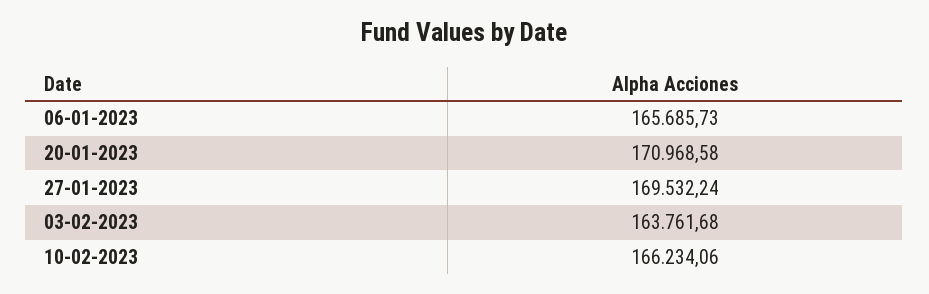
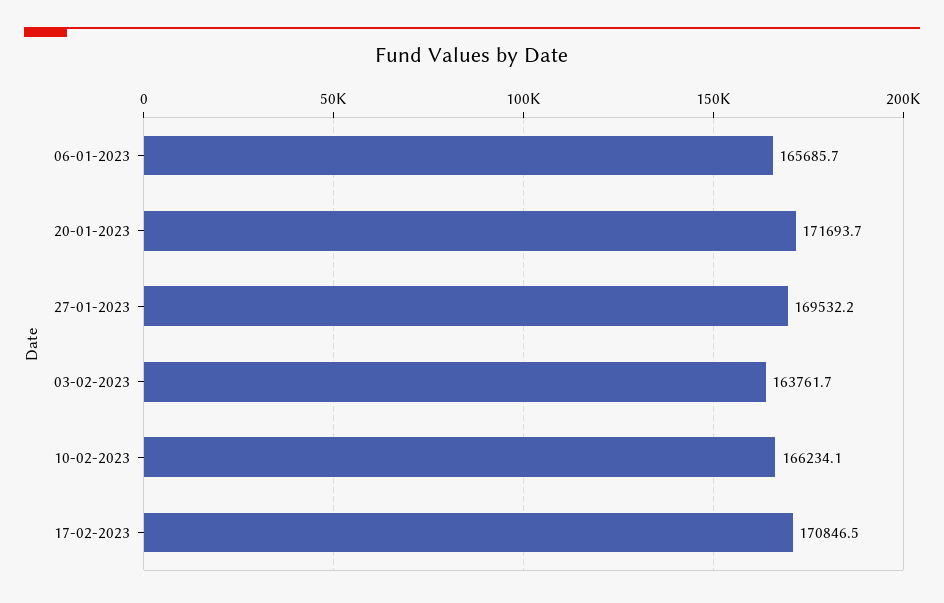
20-01-2023: 170968.58 -> 171693.7
17-02-2023: none -> 170846.5

